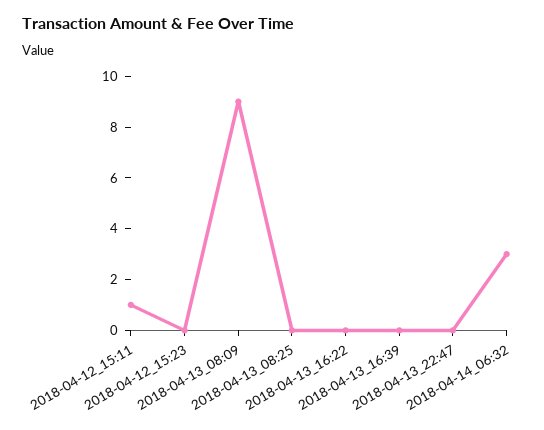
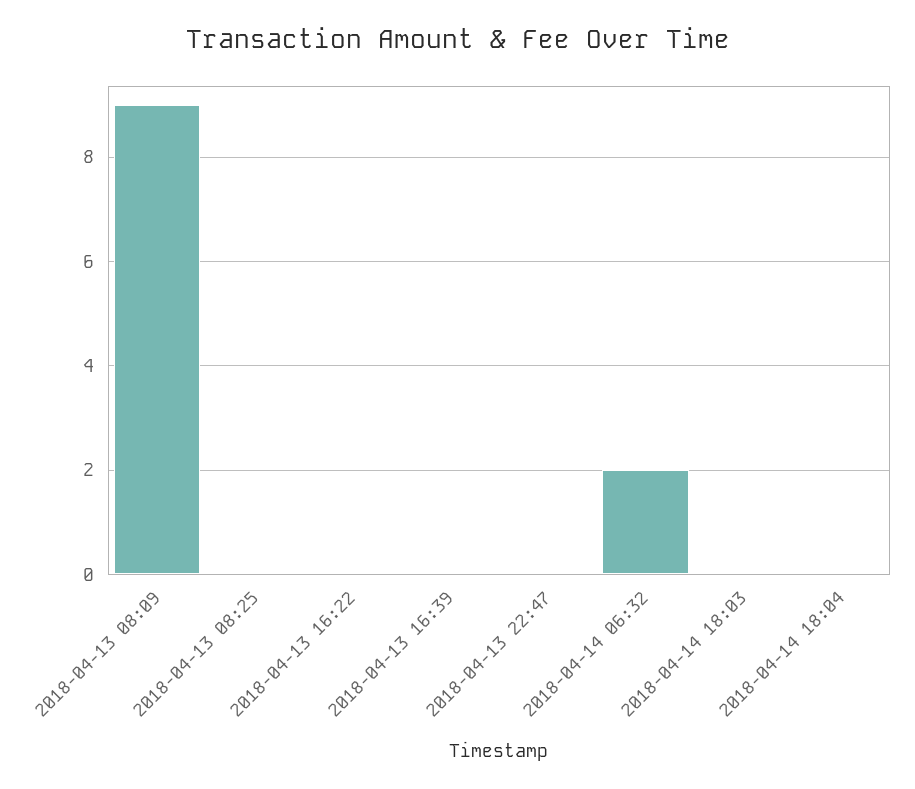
2018-04-12_15:11: 1 -> none
2018-04-12_15:23: 0 -> none
2018-04-14_06:32: 3 -> 2
2018-04-14 18:03: none -> 0
2018-04-14 18:04: none -> 0

